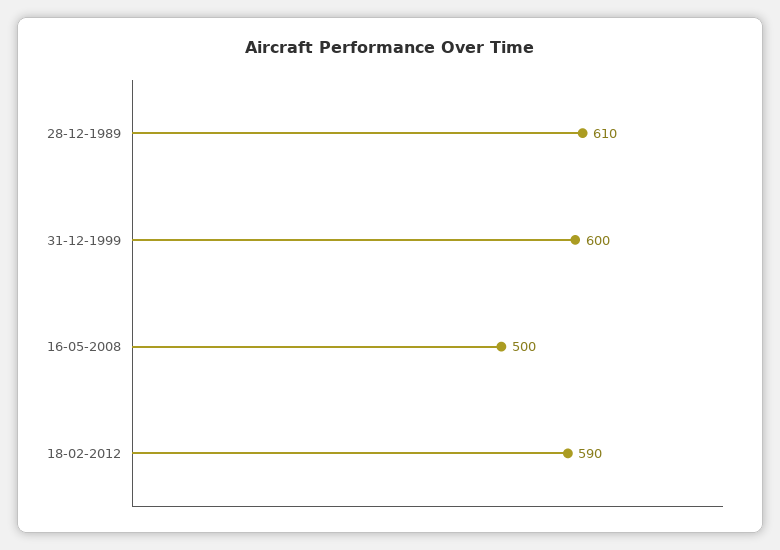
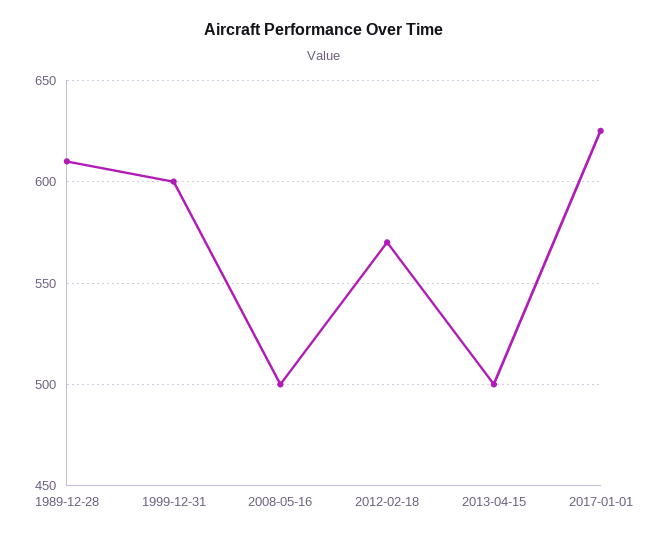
18-02-2012: 590 -> 570
2013-04-15: none -> 500
2017-01-01: none -> 625

